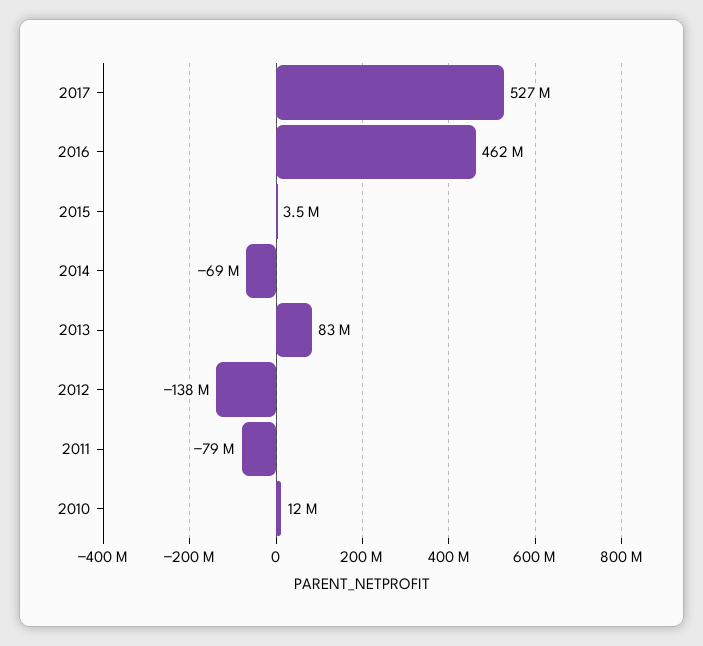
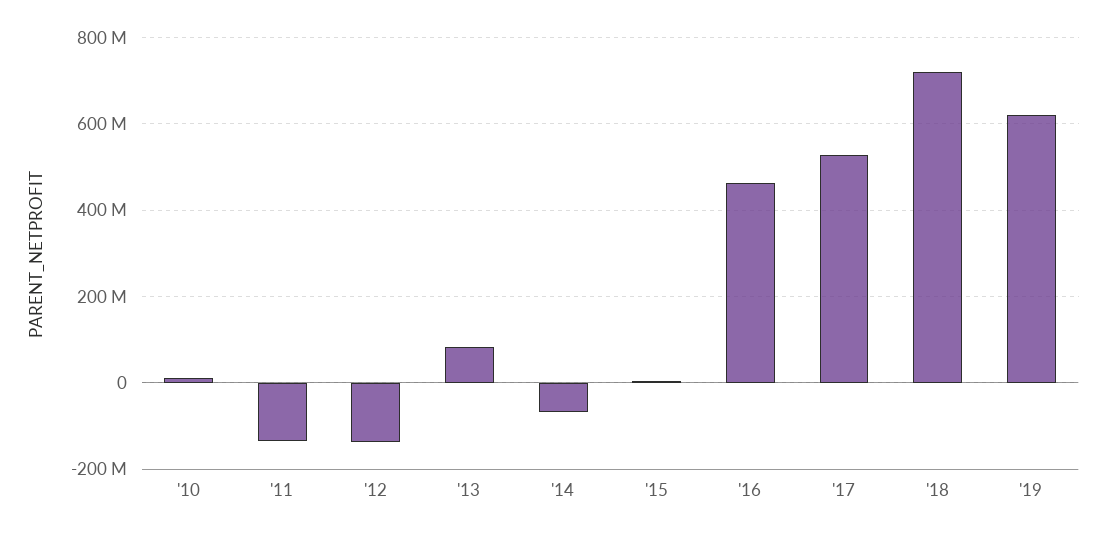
2011: -79000000 -> -140000000
'18: none -> 720000000
'19: none -> 620000000

